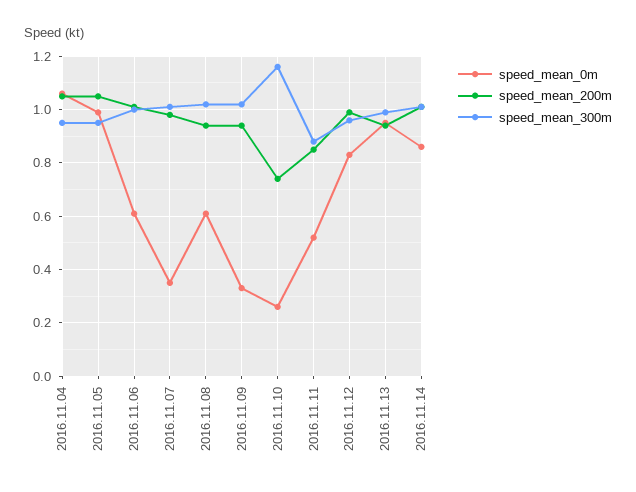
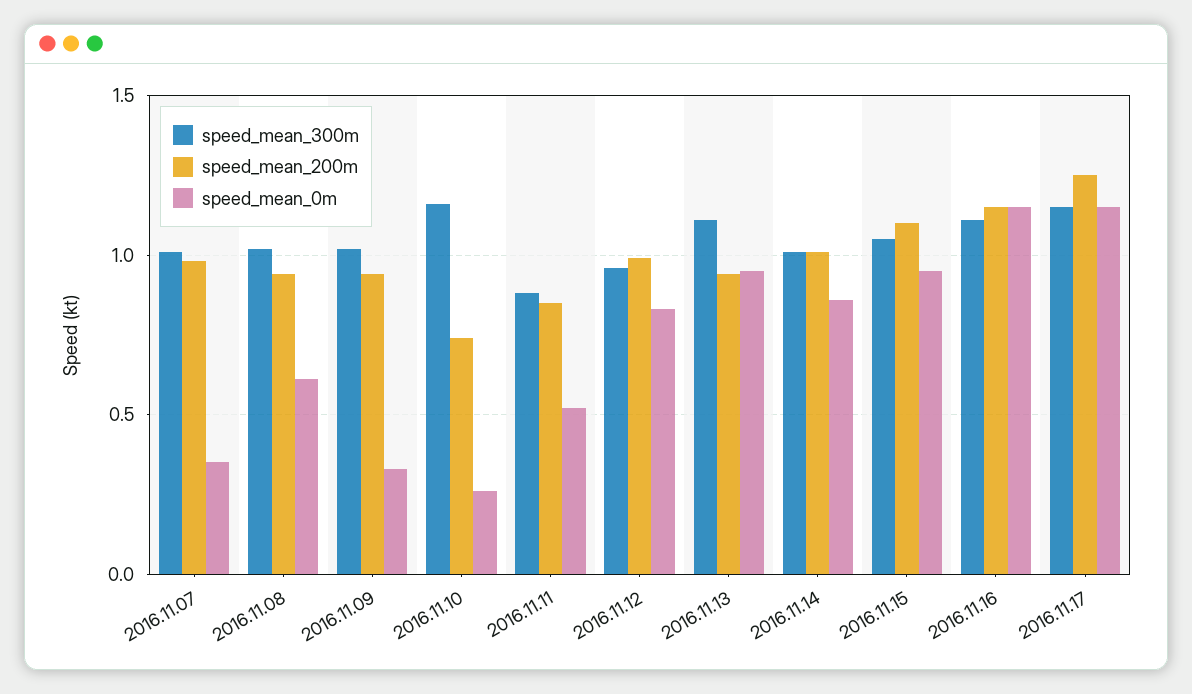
speed_mean_0m, 2016.11.04: 1.05 -> none
speed_mean_200m, 2016.11.04: 1.05 -> none
speed_mean_300m, 2016.11.04: 0.95 -> none
speed_mean_0m, 2016.11.05: 1 -> none
speed_mean_200m, 2016.11.05: 1.05 -> none
speed_mean_300m, 2016.11.05: 0.95 -> none
speed_mean_0m, 2016.11.06: 0.6 -> none
speed_mean_200m, 2016.11.06: 1 -> none
speed_mean_300m, 2016.11.06: 1 -> none
speed_mean_300m, 2016.11.13: 1 -> 1.1
speed_mean_300m, 2016.11.15: none -> 1.05
speed_mean_200m, 2016.11.15: none -> 1.1
speed_mean_0m, 2016.11.15: none -> 0.95
speed_mean_300m, 2016.11.16: none -> 1.1
speed_mean_200m, 2016.11.16: none -> 1.15
speed_mean_0m, 2016.11.16: none -> 1.15
speed_mean_300m, 2016.11.17: none -> 1.15
speed_mean_200m, 2016.11.17: none -> 1.25
speed_mean_0m, 2016.11.17: none -> 1.15

